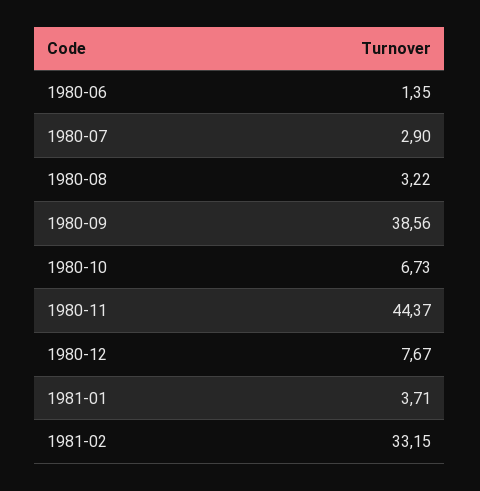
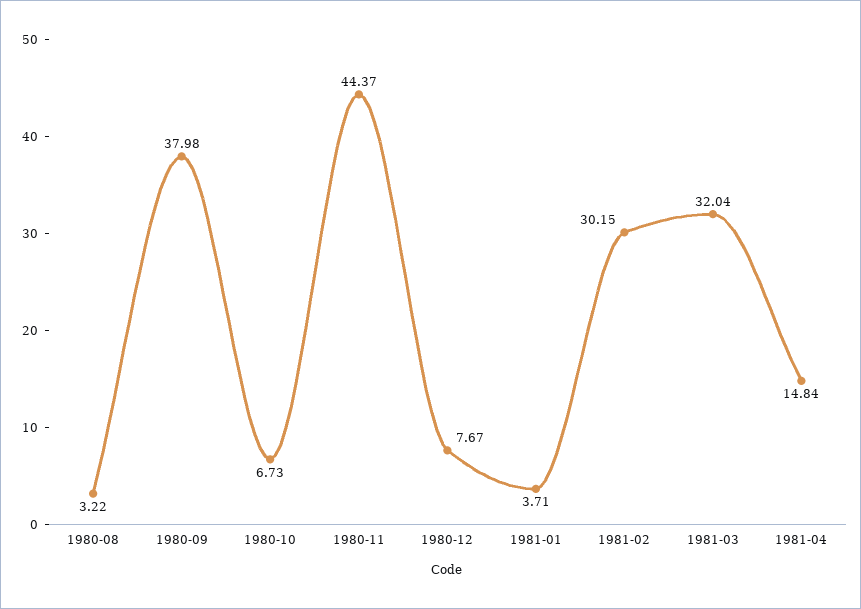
1980-06: 1.35 -> none
1980-07: 2.9 -> none
1980-09: 38.56 -> 37.98
1981-02: 33.15 -> 30.15
1981-03: none -> 32.04
1981-04: none -> 14.84

